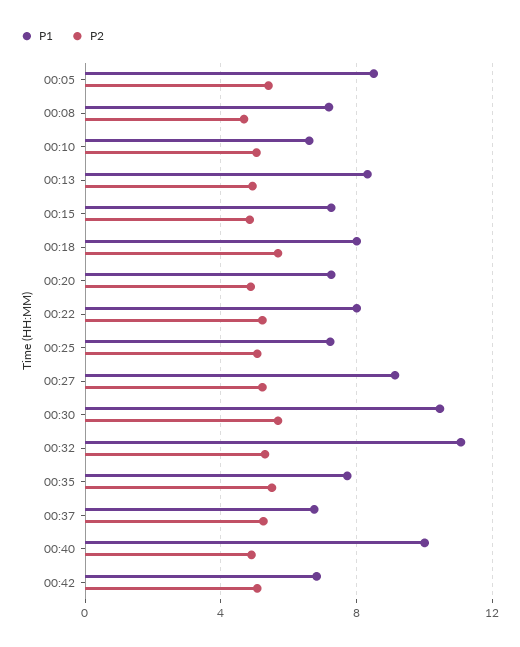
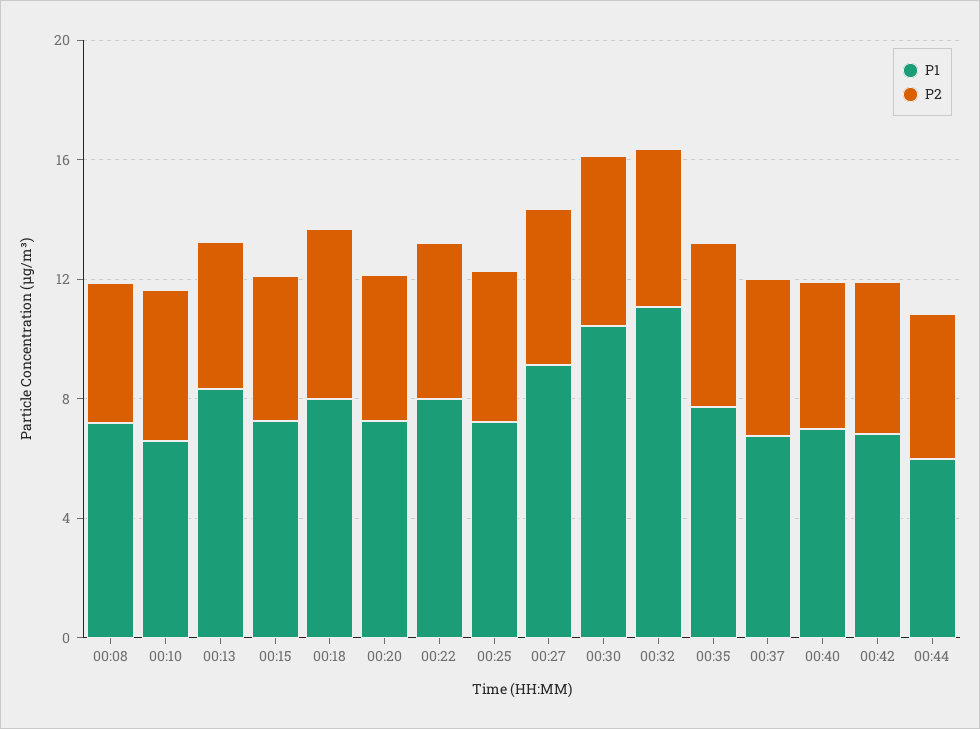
P1, 00:05: 8.5 -> none
P2, 00:05: 5.5 -> none
P1, 00:40: 10 -> 7
P1, 00:44: none -> 6
P2, 00:44: none -> 5

